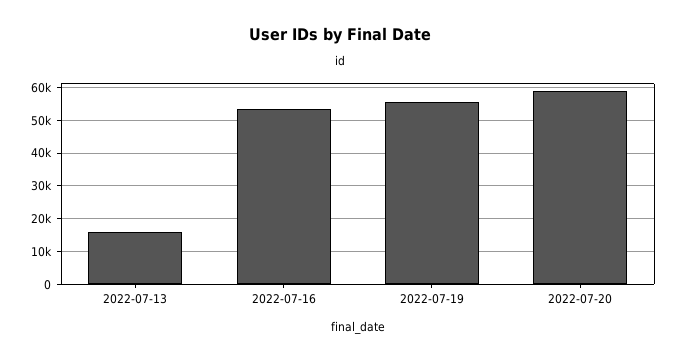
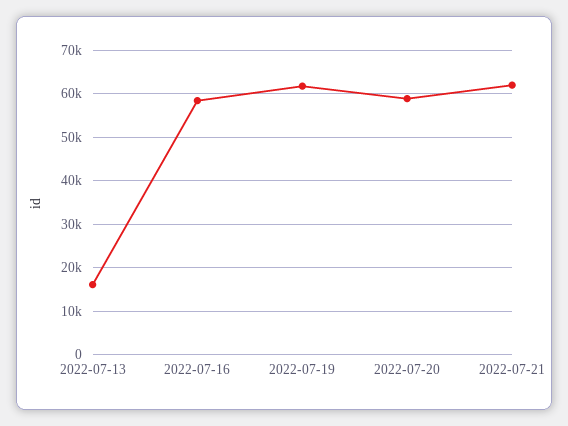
2022-07-16: 54000 -> 58000
2022-07-19: 56000 -> 62000
2022-07-21: none -> 62000

